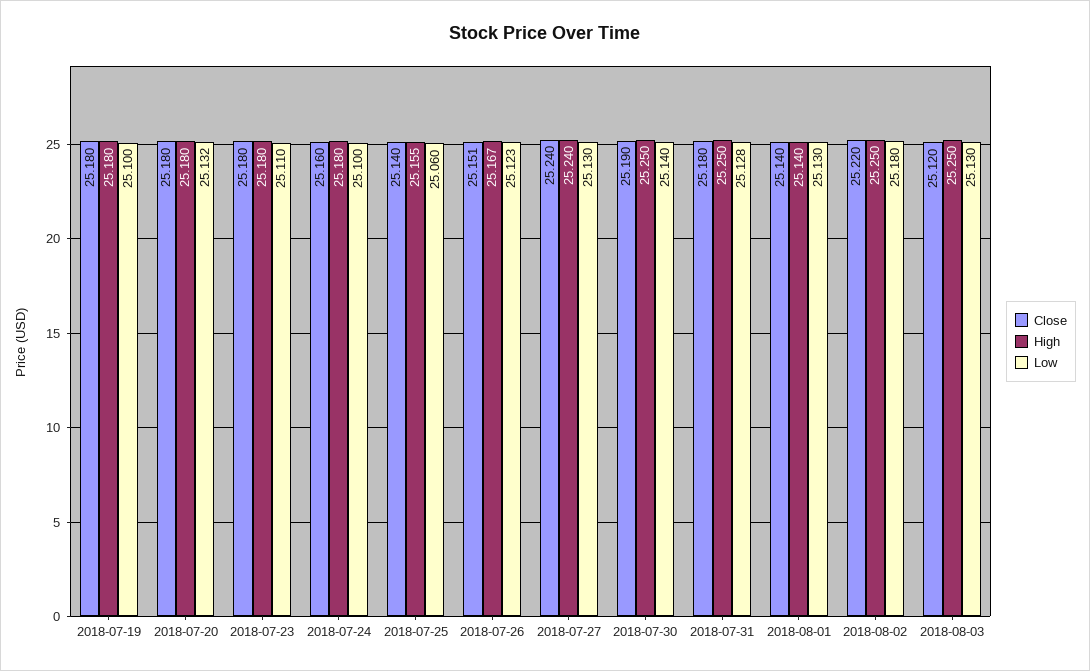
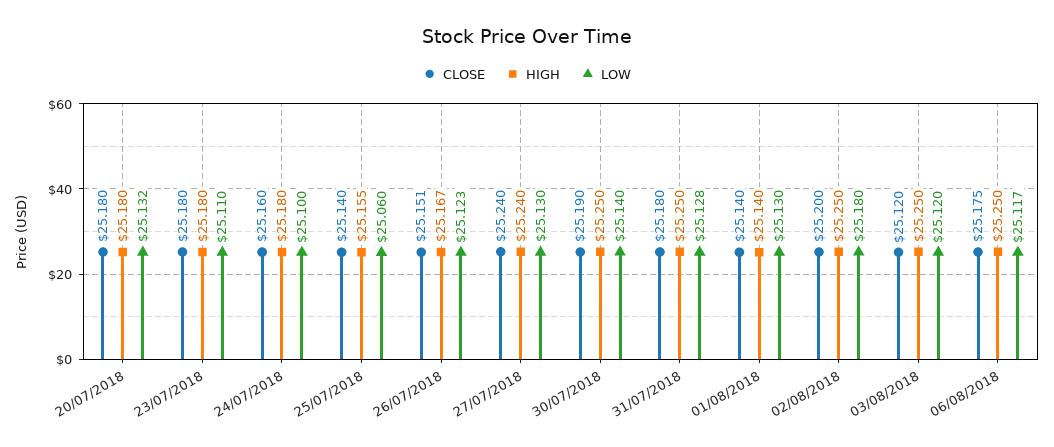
Close, 2018-07-19: 25.18 -> none
High, 2018-07-19: 25.18 -> none
Low, 2018-07-19: 25.1 -> none
Close, 2018-08-02: 25.22 -> 25.2
Low, 2018-08-03: 25.13 -> 25.12
Close, 06/08/2018: none -> 25.175
High, 06/08/2018: none -> 25.25
Low, 06/08/2018: none -> 25.117

